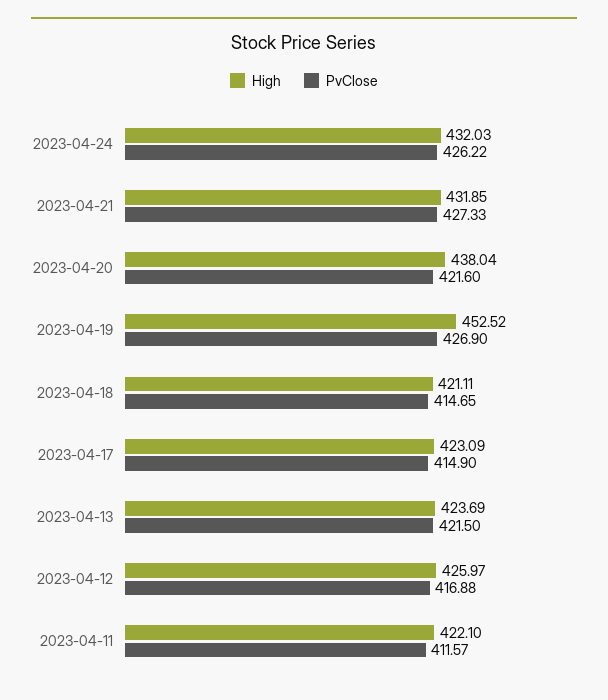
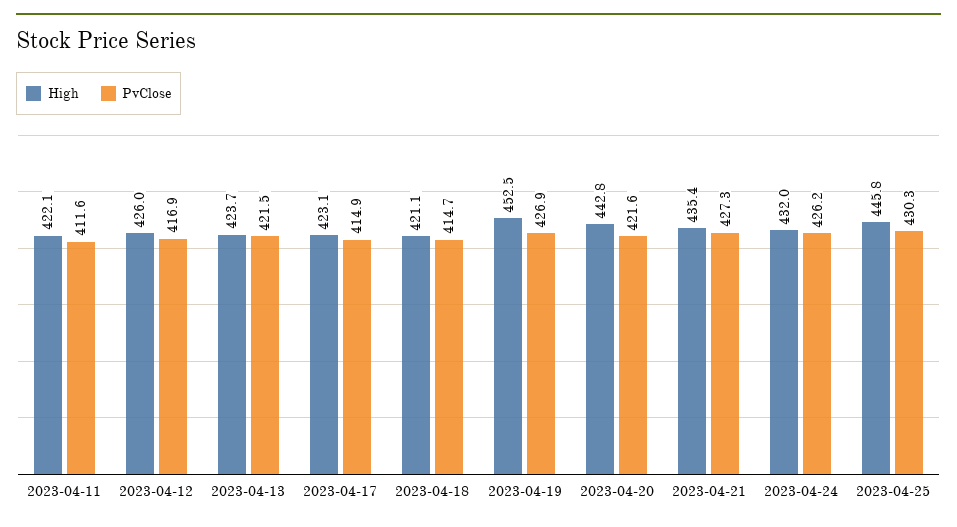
High, 2023-04-21: 431.85 -> 435.4
High, 2023-04-20: 438.04 -> 442.8
High, 2023-04-25: none -> 445.8
PvClose, 2023-04-25: none -> 430.3

